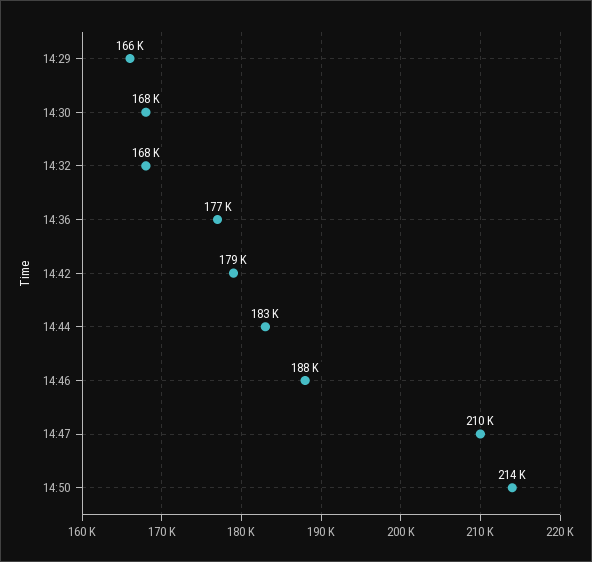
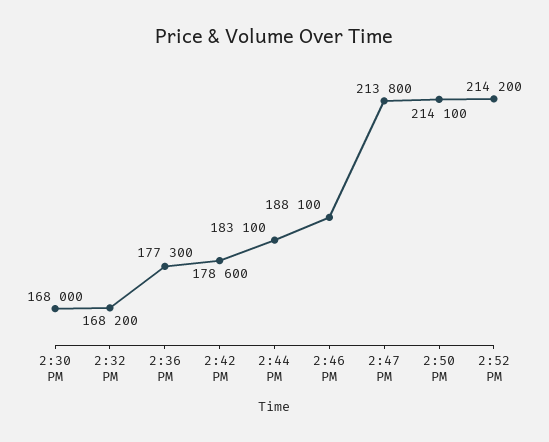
14:29: 166000 -> none
14:47: 210000 -> 213800
2:52 PM: none -> 214200

